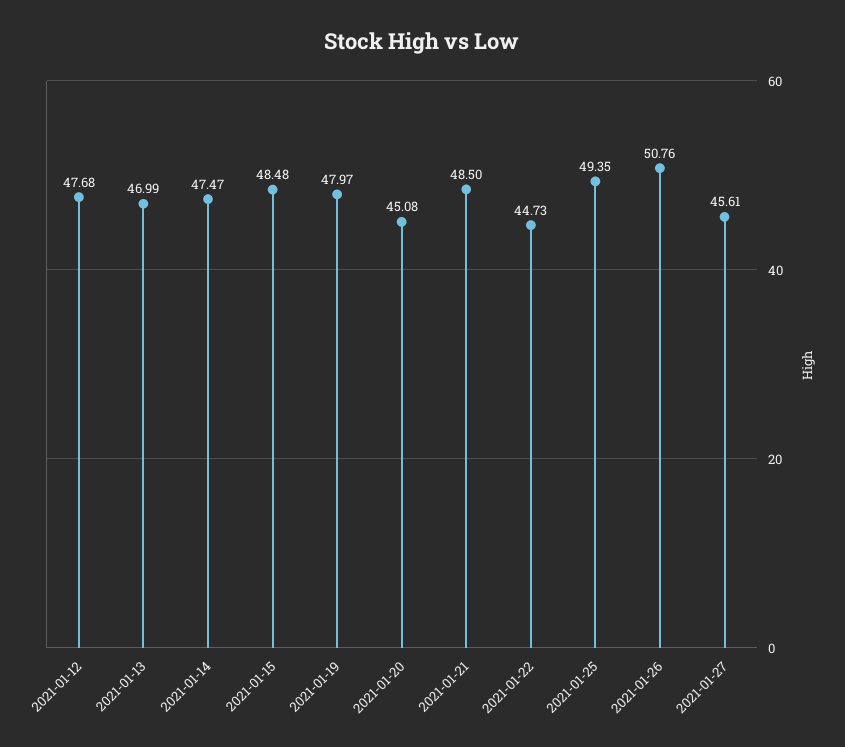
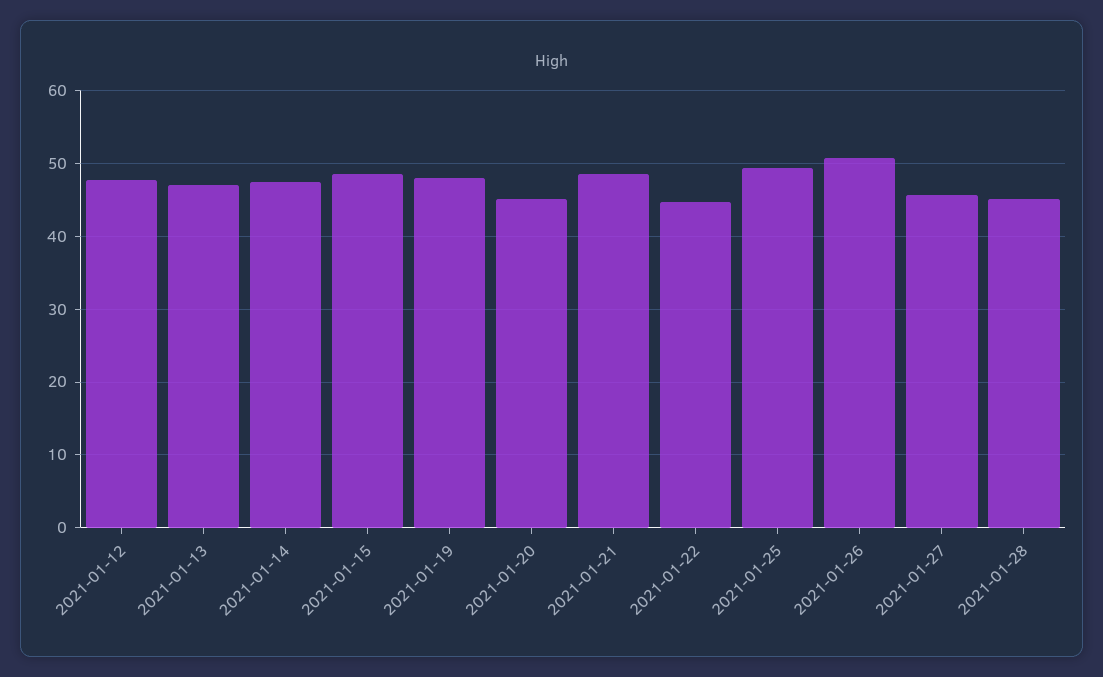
2021-01-28: none -> 45

